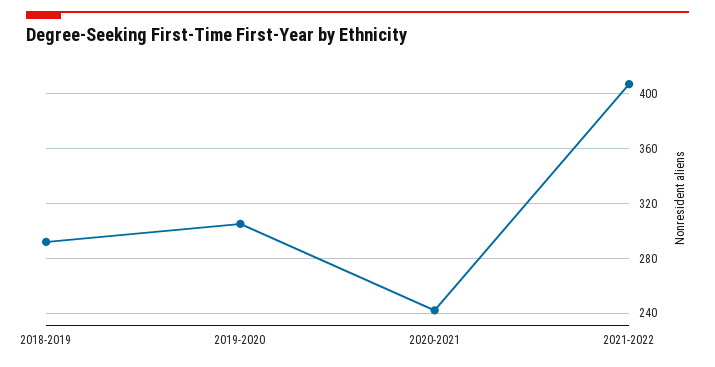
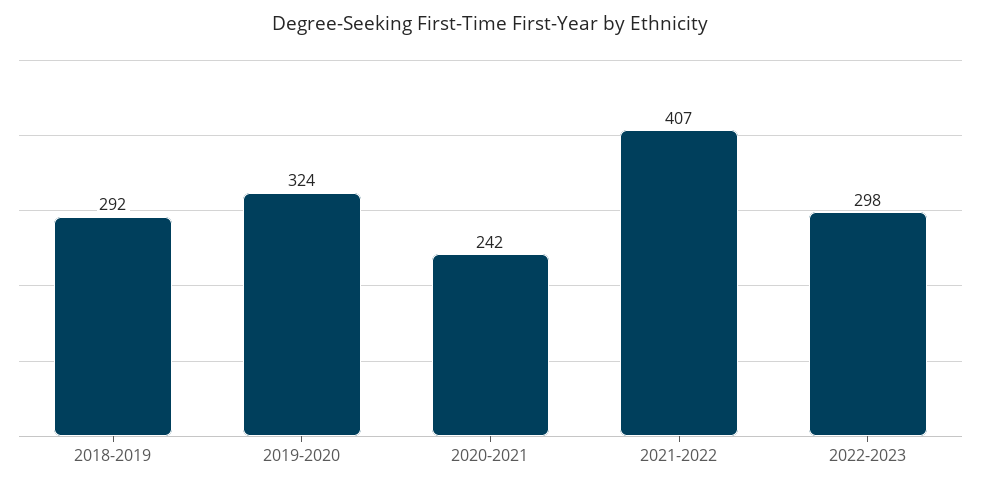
2019-2020: 305 -> 324
2022-2023: none -> 298

